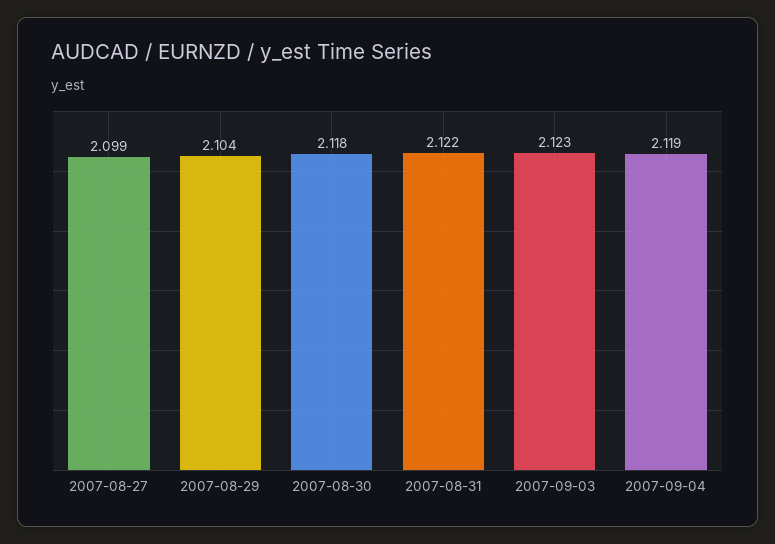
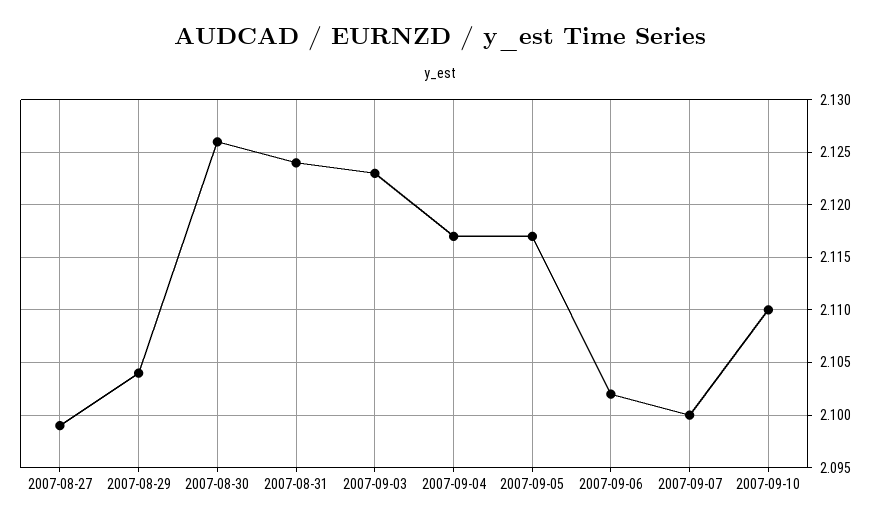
2007-08-30: 2.118 -> 2.126
2007-08-31: 2.122 -> 2.124
2007-09-04: 2.119 -> 2.117
2007-09-05: none -> 2.117
2007-09-06: none -> 2.102
2007-09-07: none -> 2.1
2007-09-10: none -> 2.11

